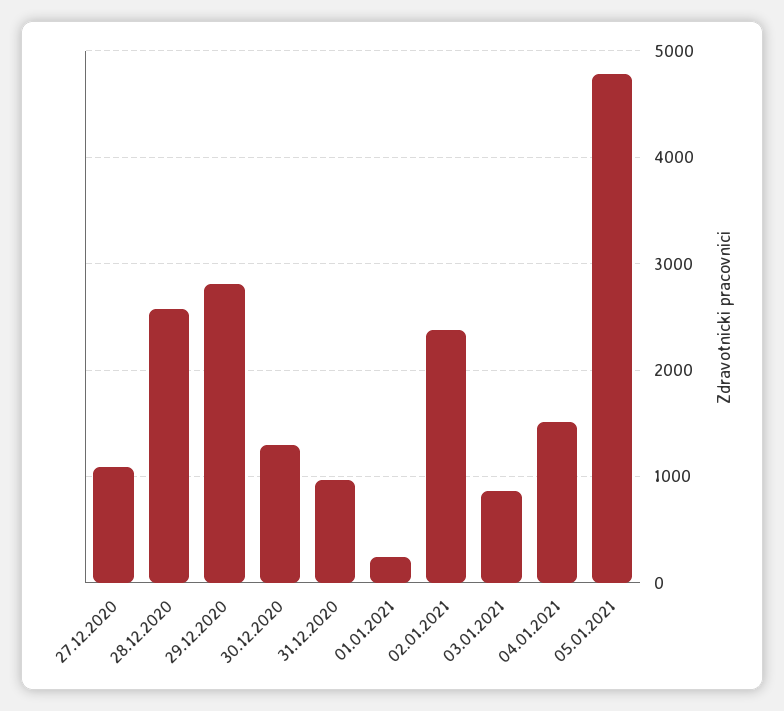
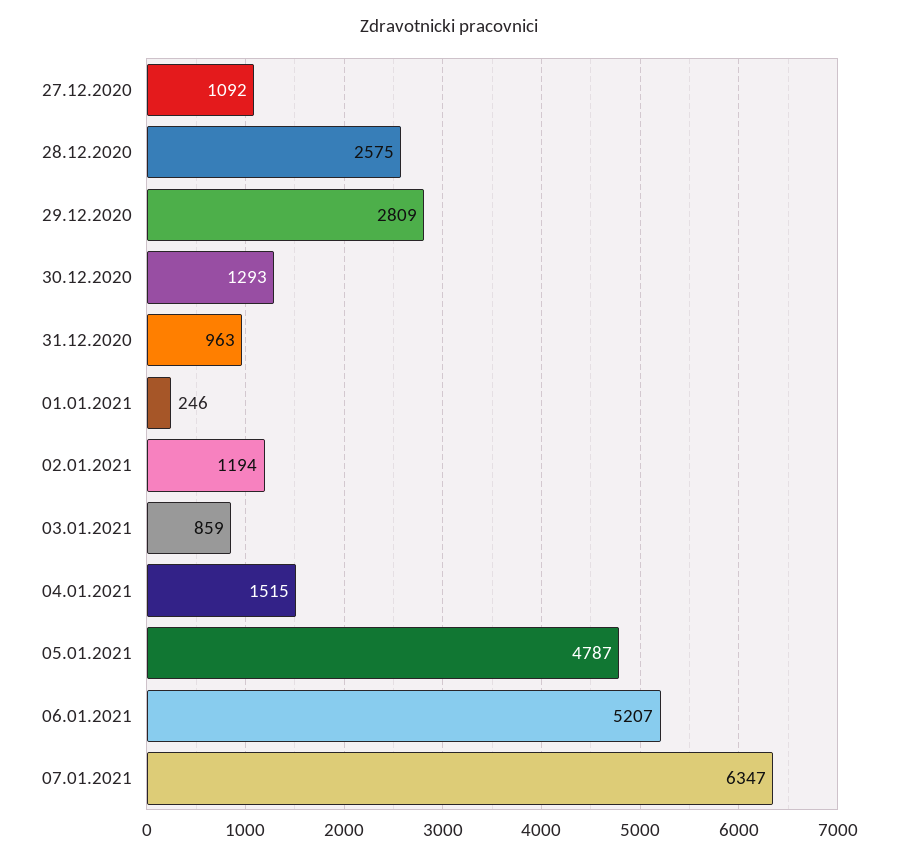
02.01.2021: 2400 -> 1194
06.01.2021: none -> 5207
07.01.2021: none -> 6347

